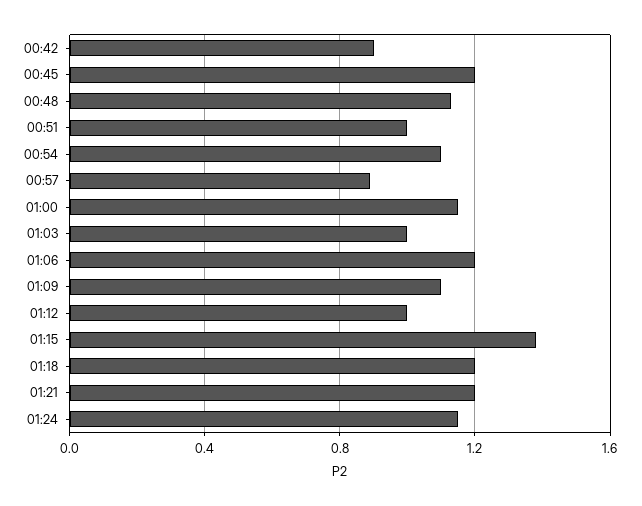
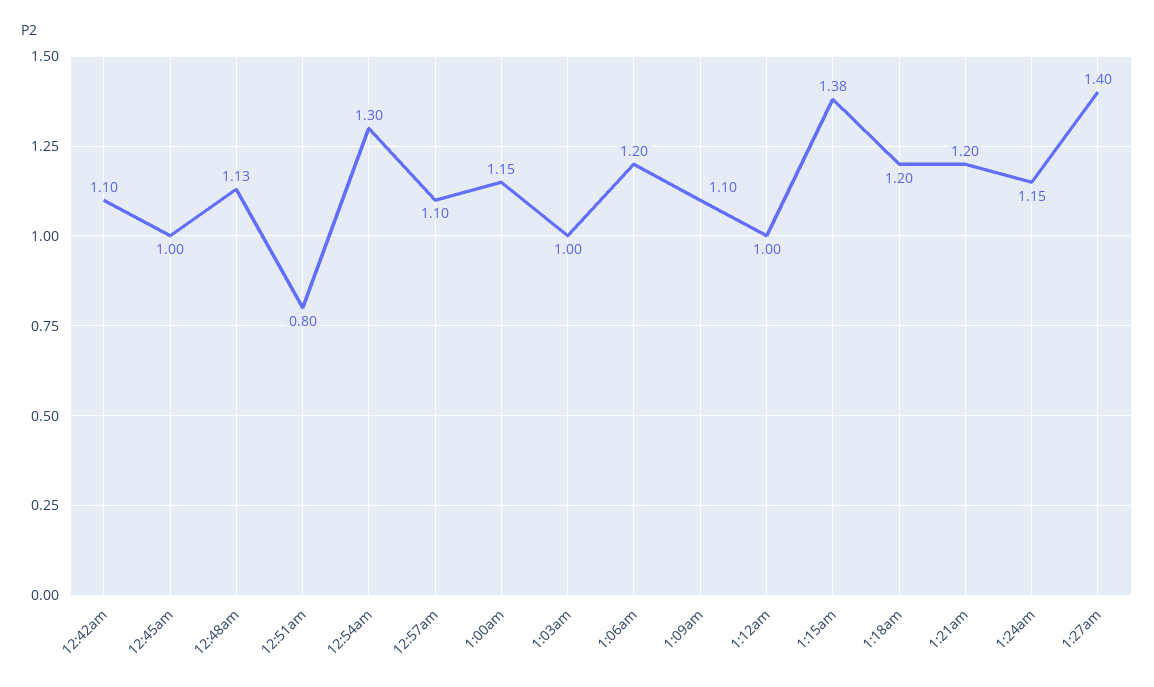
00:42: 0.9 -> 1.1
00:45: 1.2 -> 1
00:51: 1 -> 0.8
00:54: 1.1 -> 1.3
00:57: 0.9 -> 1.1
1:27am: none -> 1.4

